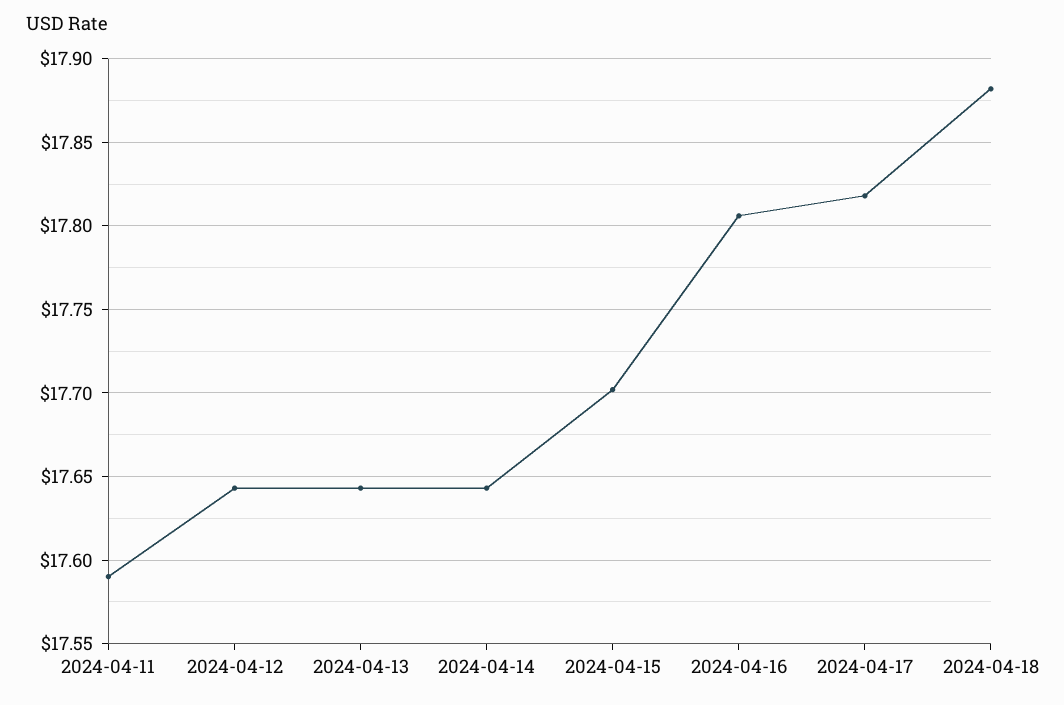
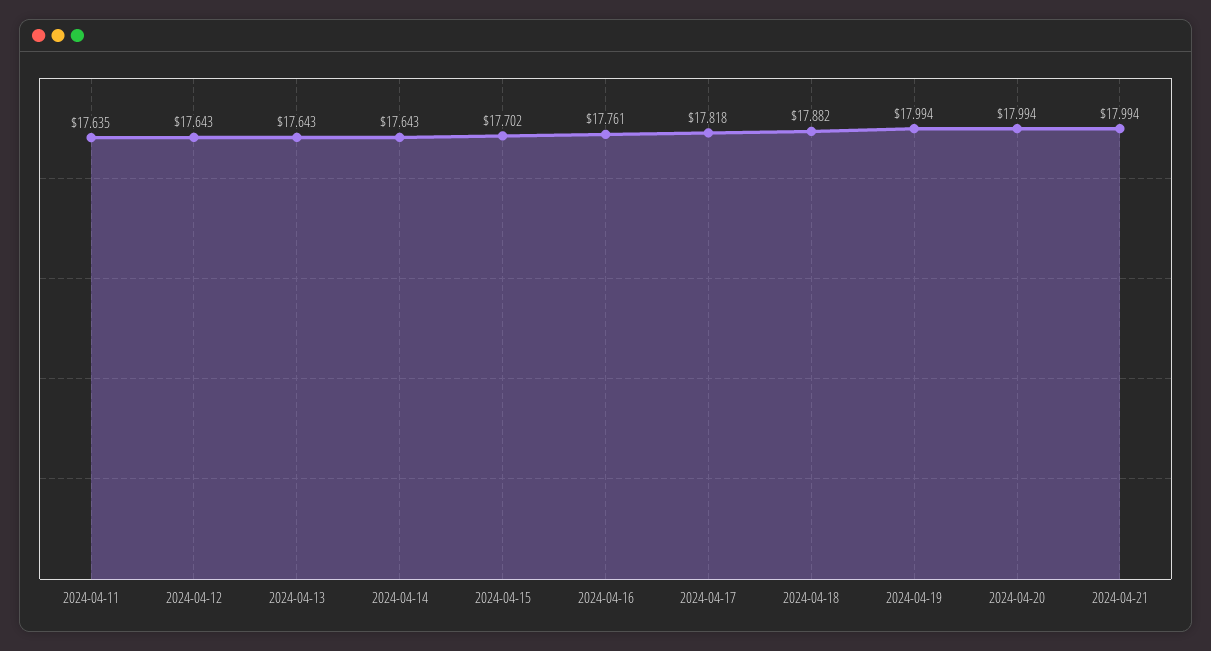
2024-04-11: 17.59 -> 17.635
2024-04-16: 17.805 -> 17.761
2024-04-19: none -> 17.994
2024-04-20: none -> 17.994
2024-04-21: none -> 17.994

